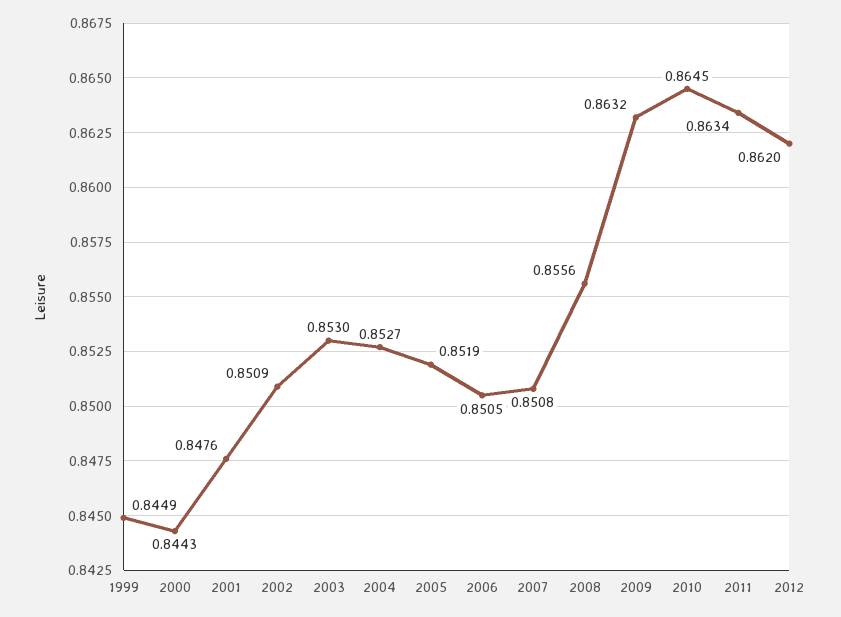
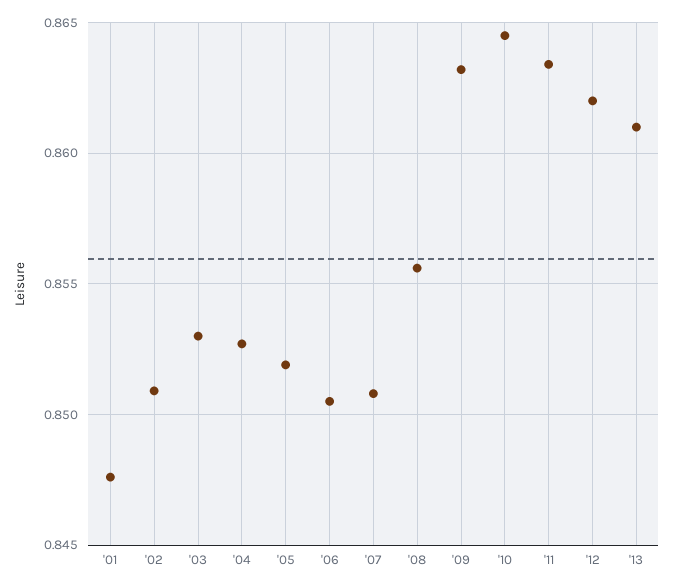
1999: 0.8449 -> none
2000: 0.8443 -> none
'13: none -> 0.861

